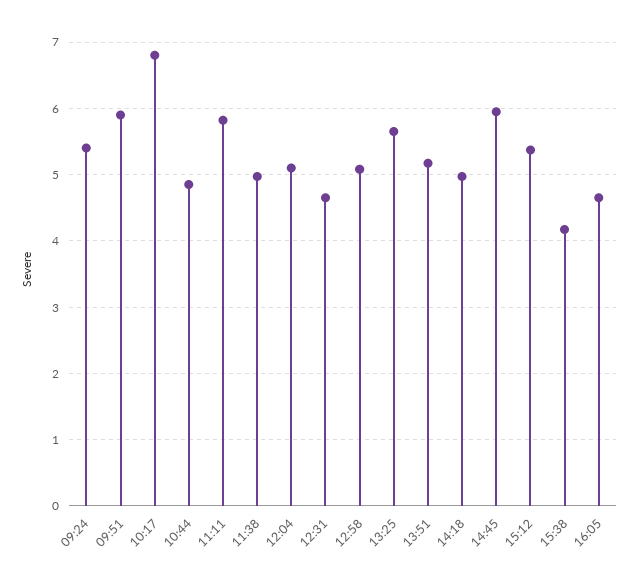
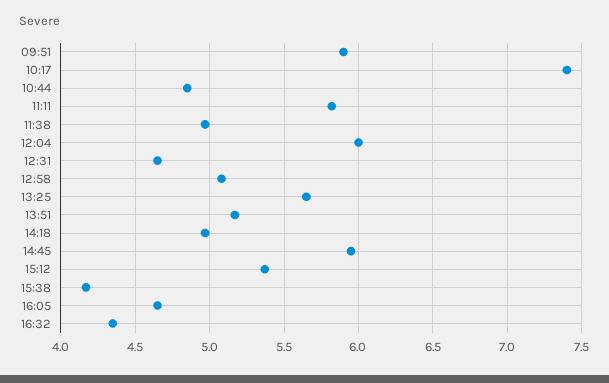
09:24: 5.4 -> none
10:17: 6.8 -> 7.4
12:04: 5.1 -> 6
16:32: none -> 4.35

